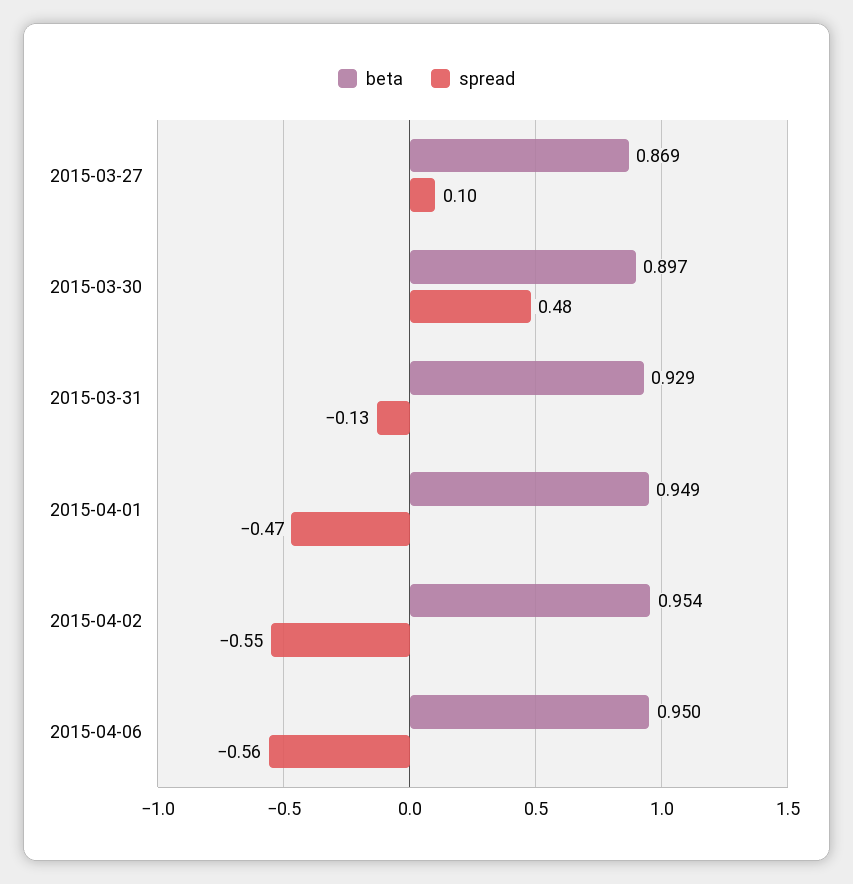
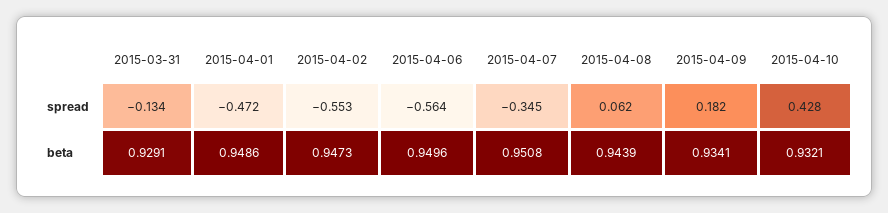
beta, 2015-03-27: 0.869 -> none
spread, 2015-03-27: 0.1 -> none
beta, 2015-03-30: 0.897 -> none
spread, 2015-03-30: 0.48 -> none
beta, 2015-04-02: 0.954 -> 0.9473
spread, 2015-04-07: none -> -0.345
spread, 2015-04-08: none -> 0.062
spread, 2015-04-09: none -> 0.182
spread, 2015-04-10: none -> 0.428
beta, 2015-04-07: none -> 0.9508
beta, 2015-04-08: none -> 0.9439
beta, 2015-04-09: none -> 0.9341
beta, 2015-04-10: none -> 0.9321

